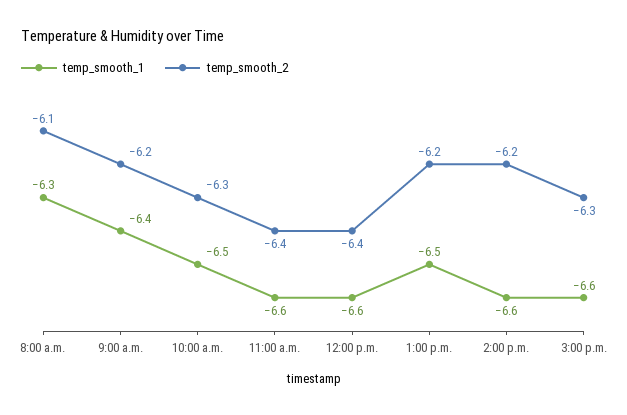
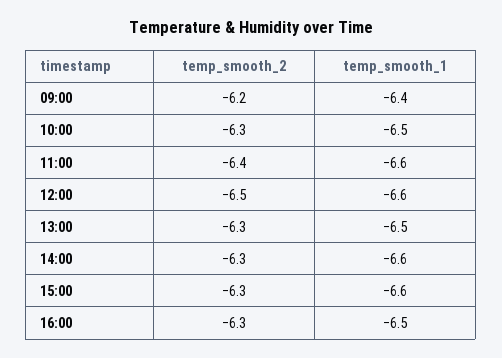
temp_smooth_1, 8:00 a.m.: -6.3 -> none
temp_smooth_2, 8:00 a.m.: -6.1 -> none
temp_smooth_2, 12:00 p.m.: -6.4 -> -6.5
temp_smooth_2, 1:00 p.m.: -6.2 -> -6.3
temp_smooth_2, 2:00 p.m.: -6.2 -> -6.3
temp_smooth_2, 16:00: none -> -6.3
temp_smooth_1, 16:00: none -> -6.5

